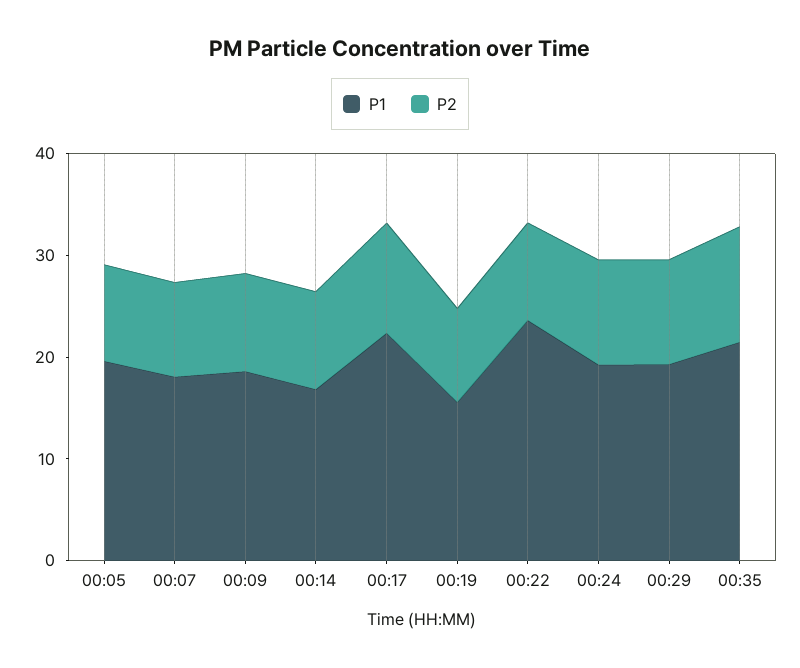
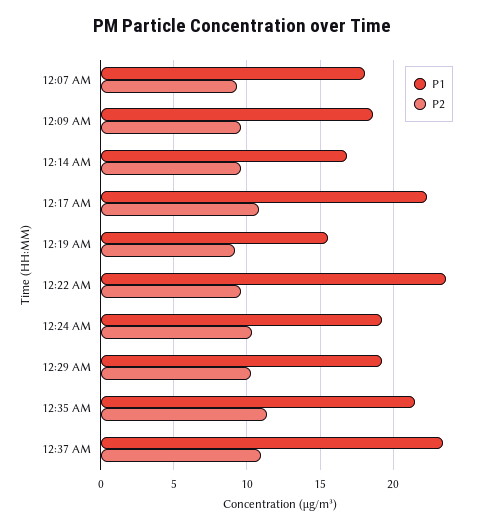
P1, 00:05: 20 -> none
P2, 00:05: 10 -> none
P1, 12:37 AM: none -> 23.5
P2, 12:37 AM: none -> 11

